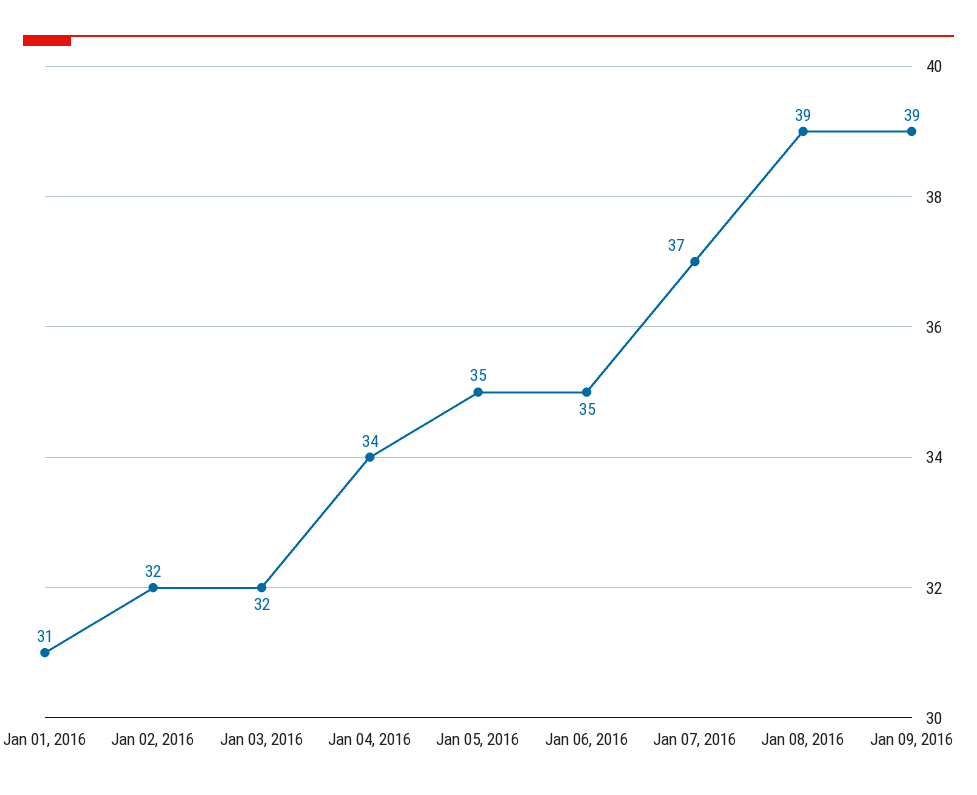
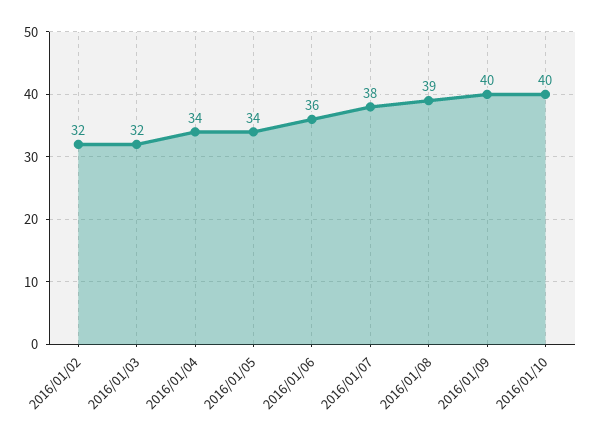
Jan 01, 2016: 31 -> none
Jan 05, 2016: 35 -> 34
Jan 06, 2016: 35 -> 36
Jan 07, 2016: 37 -> 38
Jan 09, 2016: 39 -> 40
2016/01/10: none -> 40

